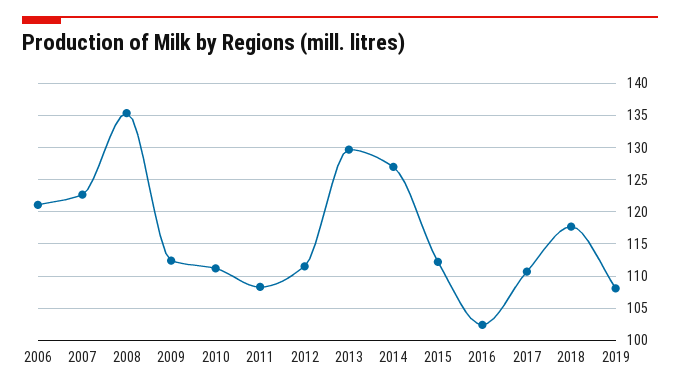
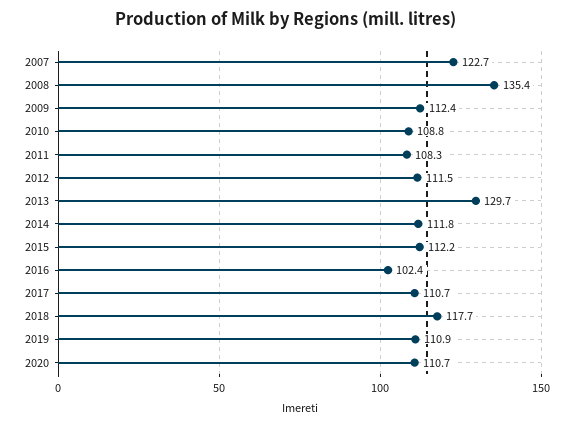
2006: 121 -> none
2010: 111 -> 108.8
2014: 127 -> 111.8
2019: 108 -> 110.9
2020: none -> 110.7

